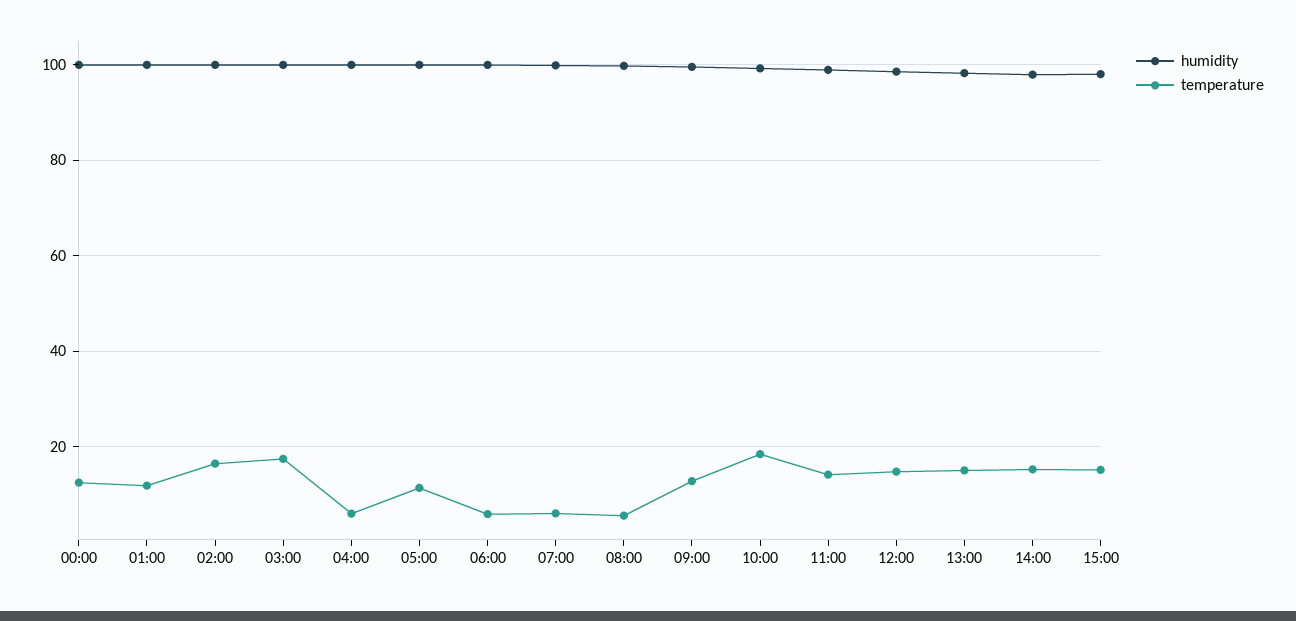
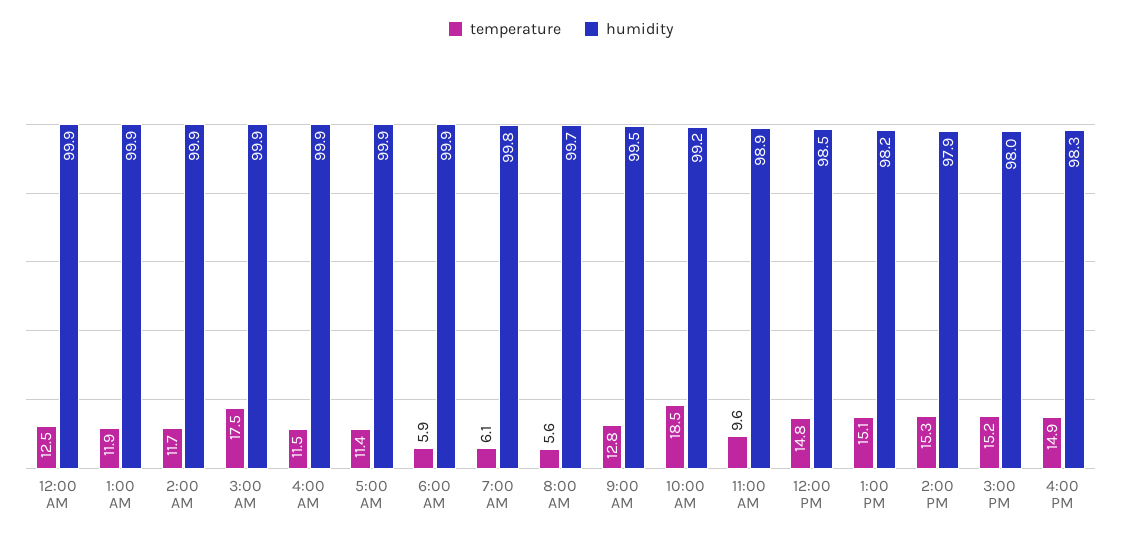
temperature, 02:00: 16 -> 11.7
temperature, 04:00: 6 -> 11.5
temperature, 11:00: 14 -> 9.6
temperature, 4:00 PM: none -> 14.9
humidity, 4:00 PM: none -> 98.3

